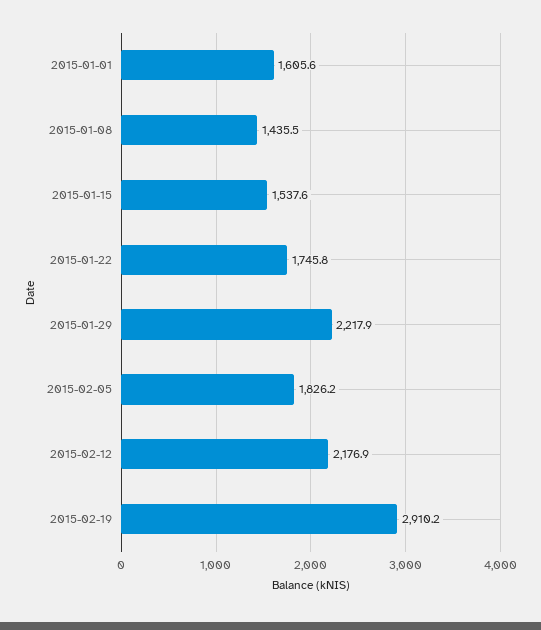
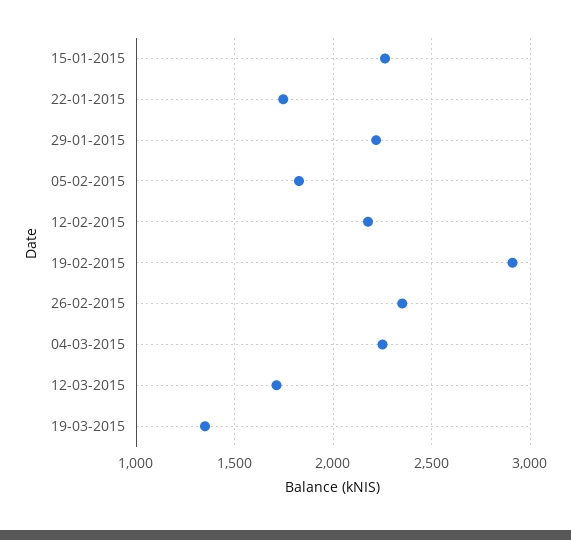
2015-01-01: 1605.6 -> none
2015-01-08: 1435.5 -> none
2015-01-15: 1537.6 -> 2250
26-02-2015: none -> 2350
04-03-2015: none -> 2250
12-03-2015: none -> 1700
19-03-2015: none -> 1350

